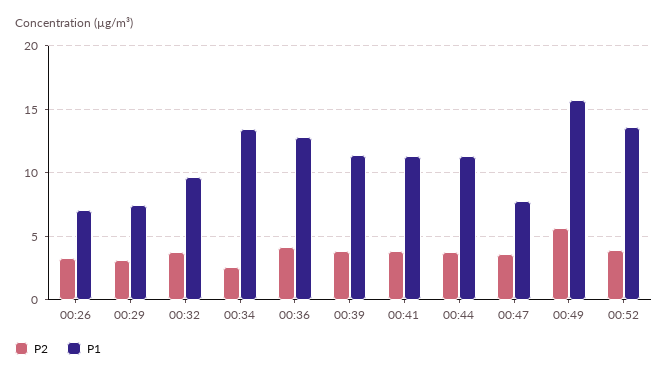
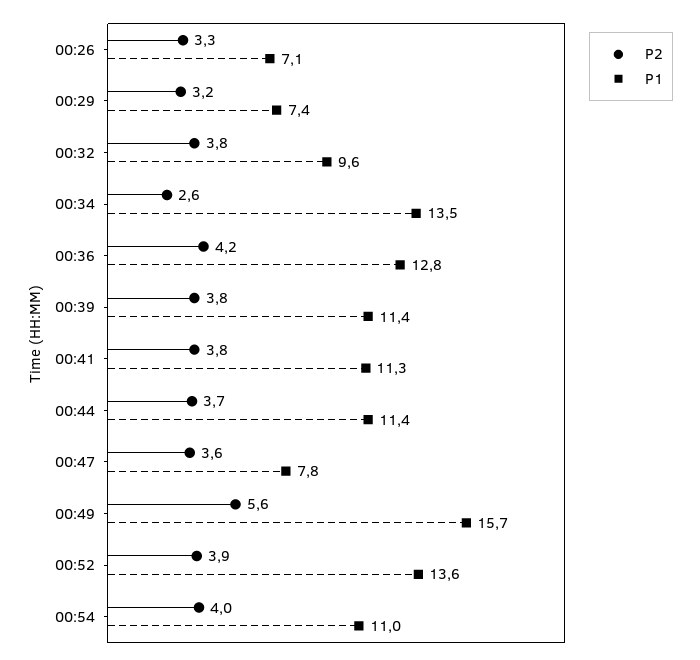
P2, 00:54: none -> 4
P1, 00:54: none -> 11

